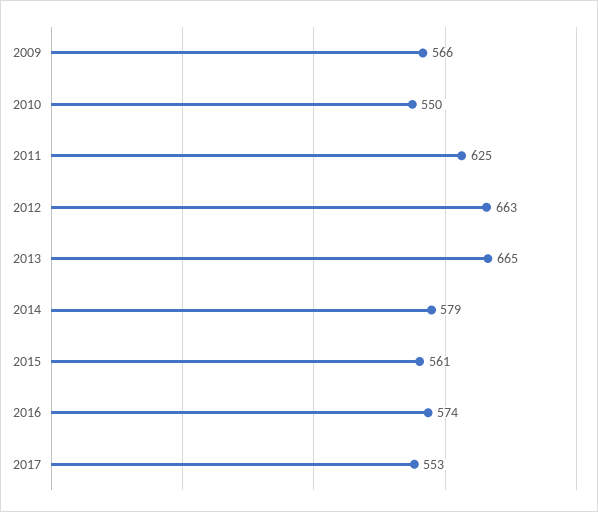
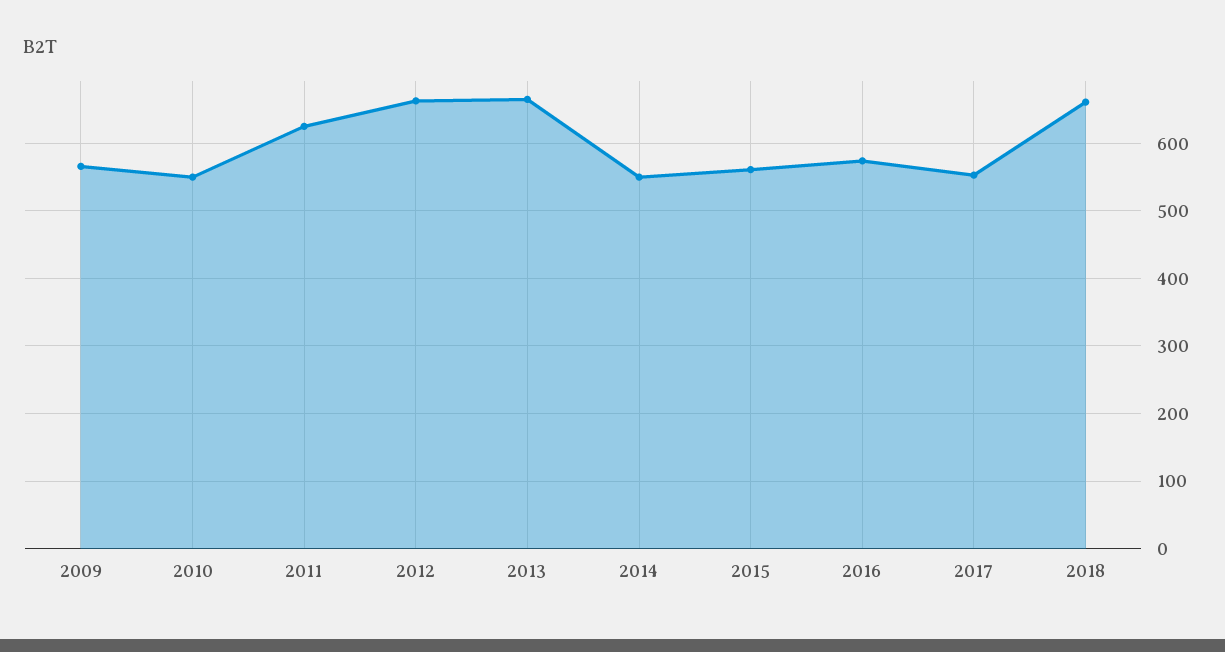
2014: 579 -> 550
2018: none -> 660

